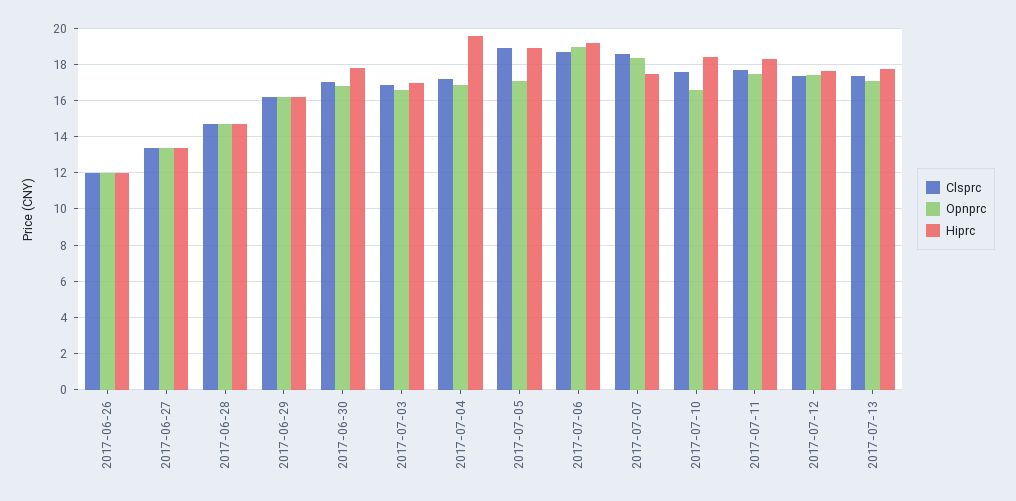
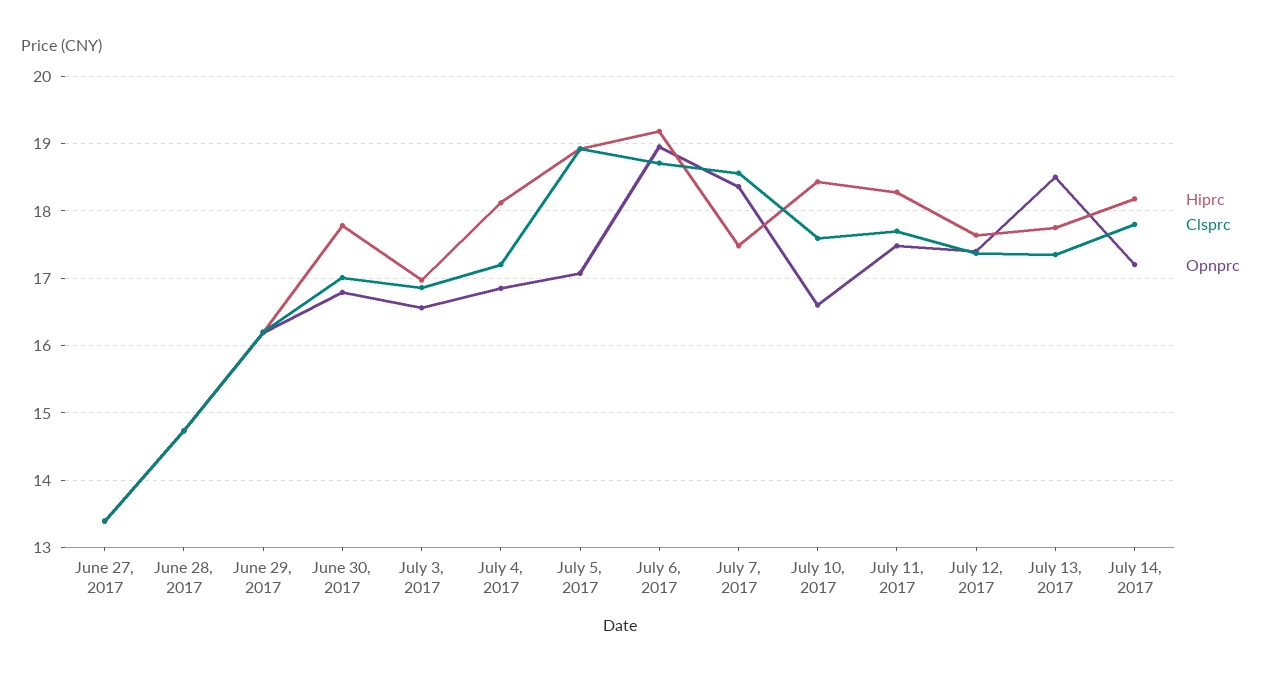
Clsprc, 2017-06-26: 12 -> none
Opnprc, 2017-06-26: 12 -> none
Hiprc, 2017-06-26: 12 -> none
Hiprc, 2017-07-04: 19.5 -> 18.1
Opnprc, 2017-07-13: 17 -> 18.5
Hiprc, July 14, 2017: none -> 18.2
Clsprc, July 14, 2017: none -> 17.8
Opnprc, July 14, 2017: none -> 17.2

